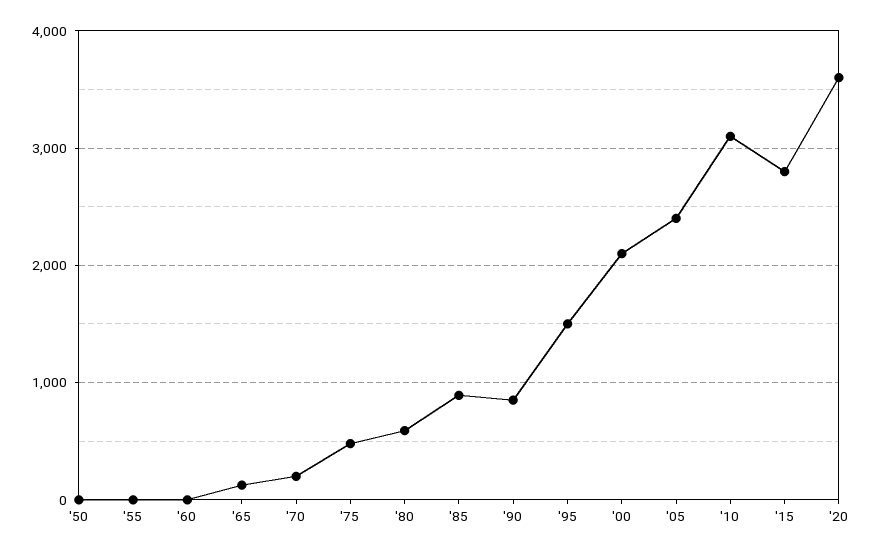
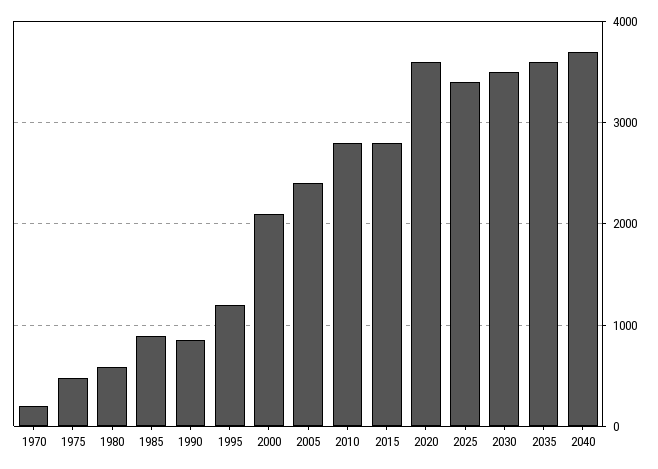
'50: 0 -> none
'55: 0 -> none
'60: 0 -> none
'65: 100 -> none
'95: 1500 -> 1200
'10: 3100 -> 2800
2025: none -> 3400
2030: none -> 3500
2035: none -> 3600
2040: none -> 3700

